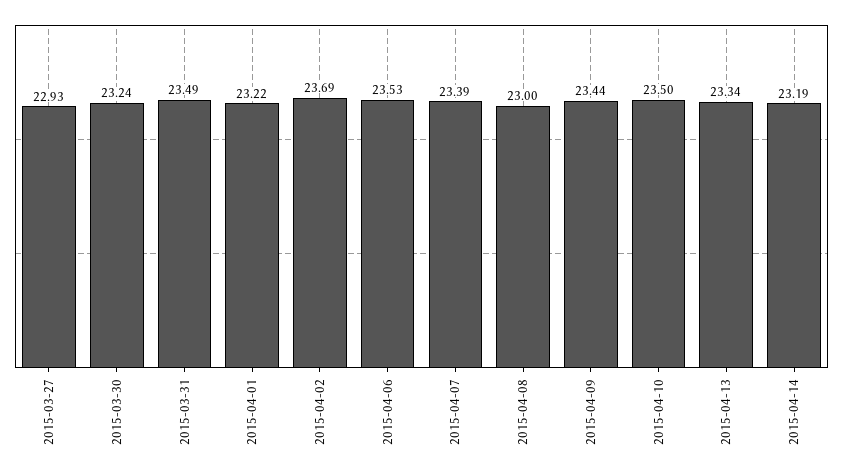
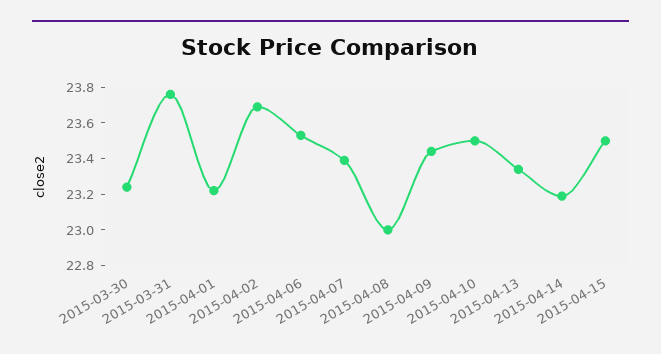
2015-03-27: 22.93 -> none
2015-03-31: 23.49 -> 23.75
2015-04-15: none -> 23.5

